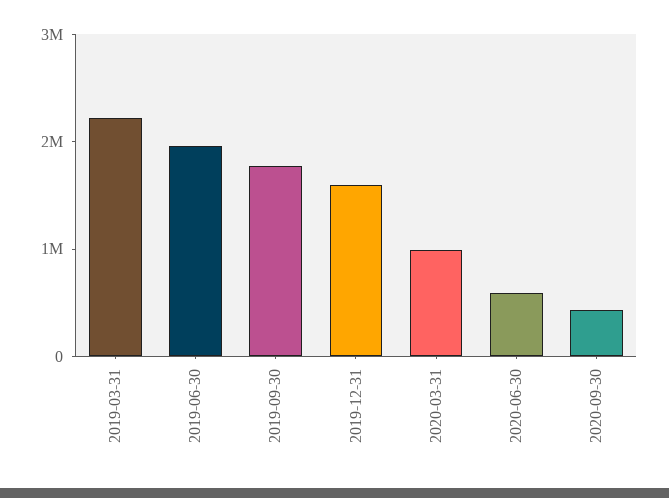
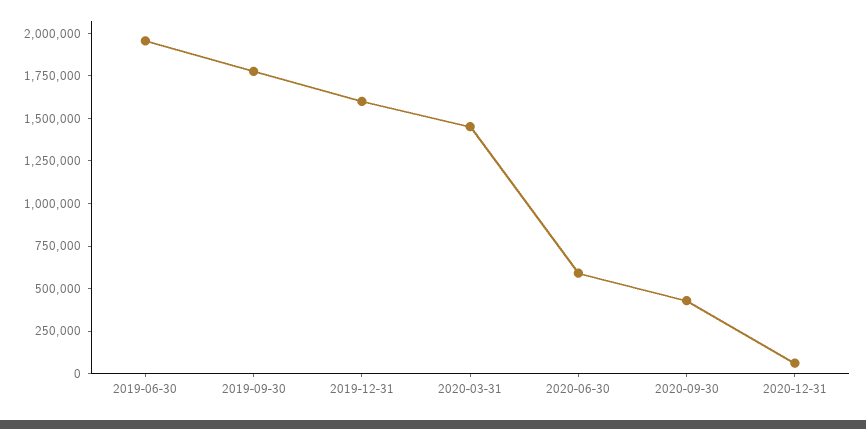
2019-03-31: 2200000 -> none
2020-03-31: 1000000 -> 1450000
2020-12-31: none -> 50000

